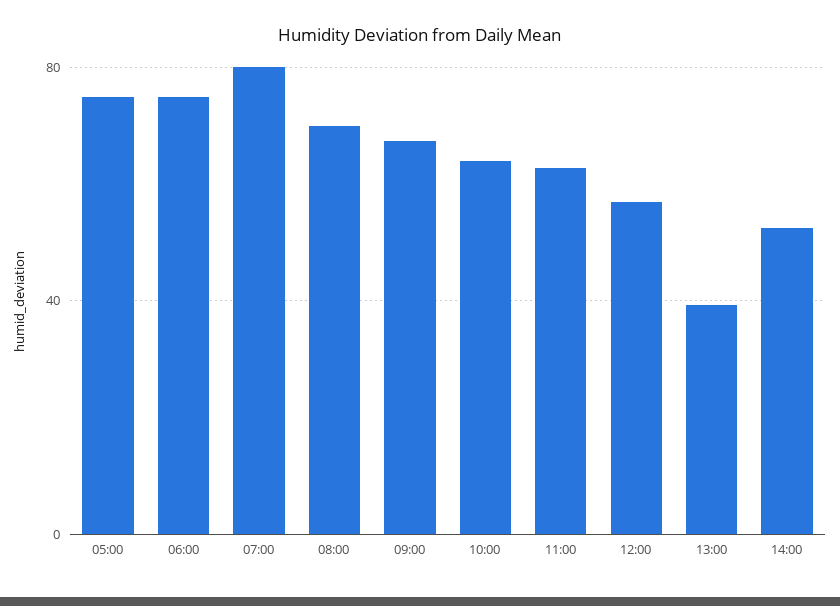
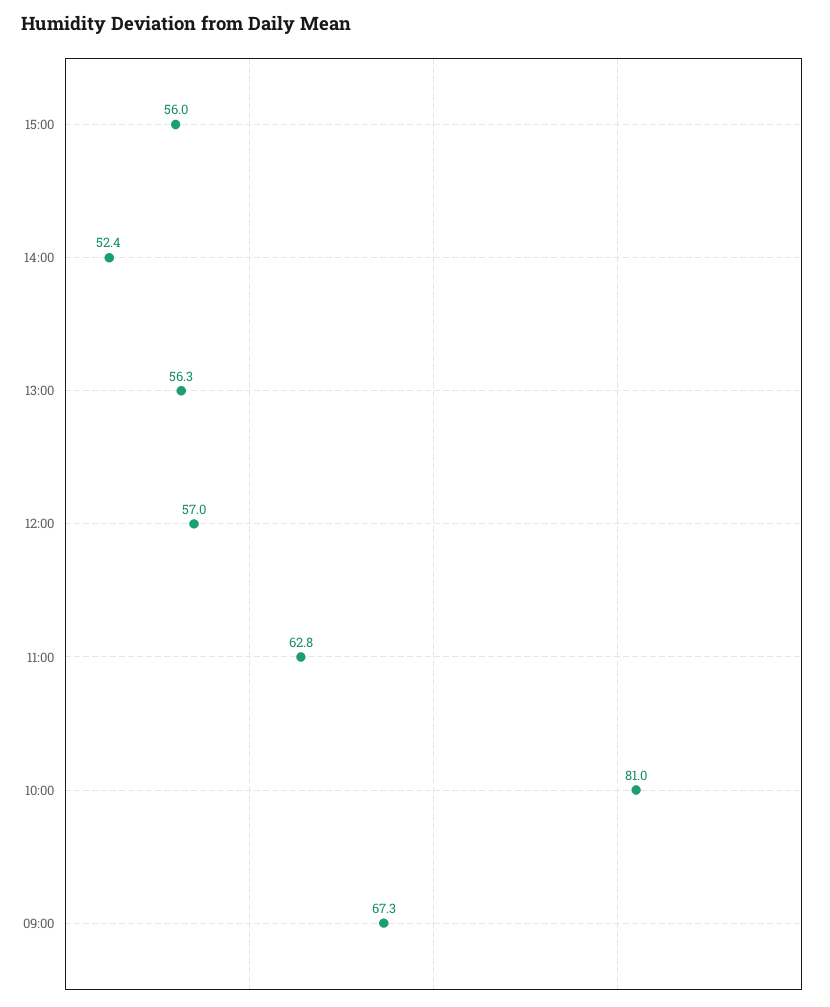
05:00: 75 -> none
06:00: 75 -> none
07:00: 80 -> none
08:00: 70 -> none
10:00: 65 -> 81
13:00: 40 -> 56.3
15:00: none -> 56

